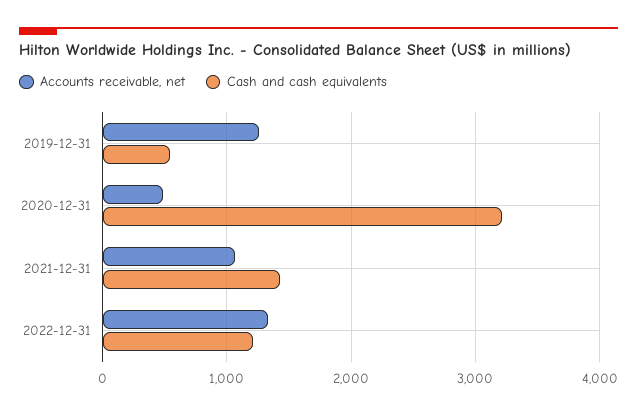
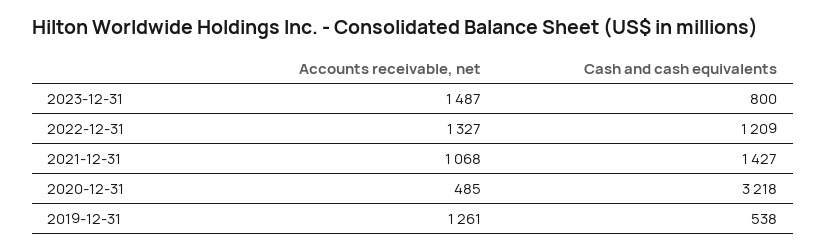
Accounts receivable, net, 2023-12-31: none -> 1487
Cash and cash equivalents, 2023-12-31: none -> 800

